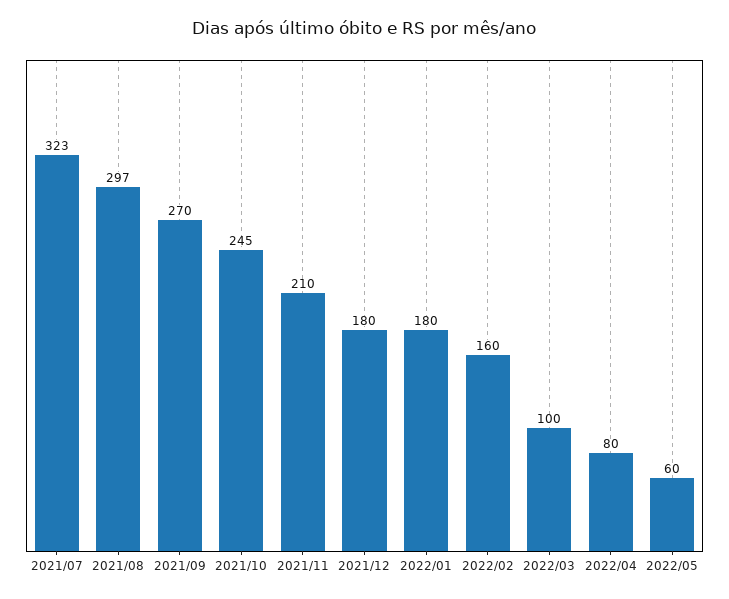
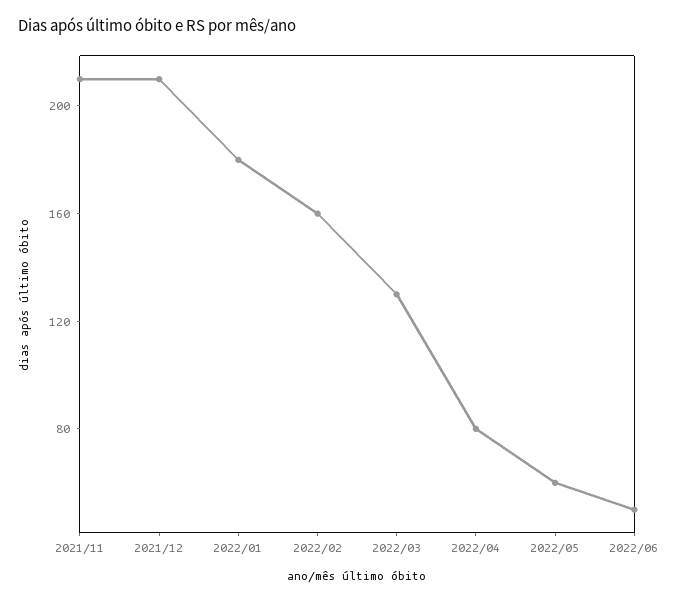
2021/07: 323 -> none
2021/08: 297 -> none
2021/09: 270 -> none
2021/10: 245 -> none
2021/12: 180 -> 210
2022/03: 100 -> 130
2022/06: none -> 50

